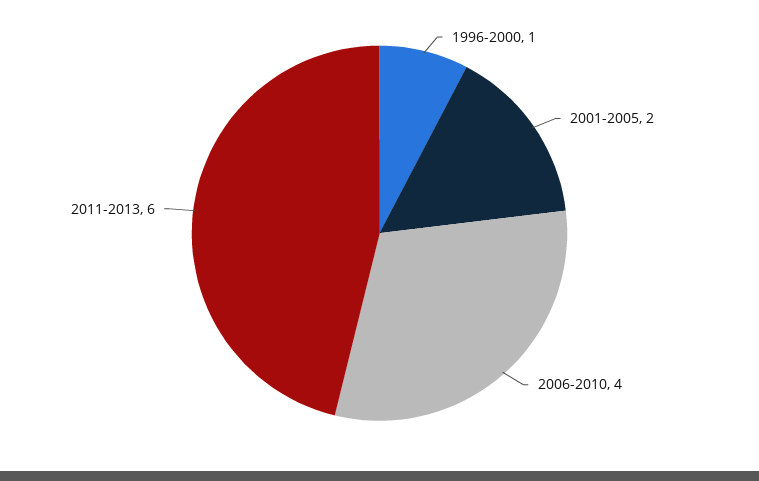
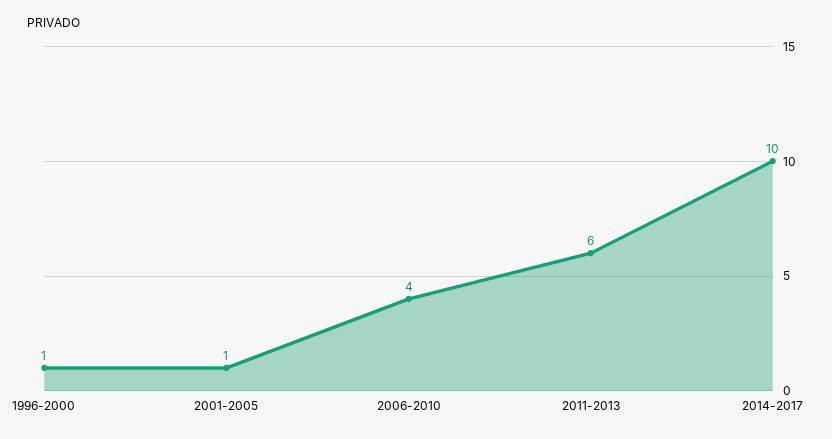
2001-2005: 2 -> 1
2014-2017: none -> 10

